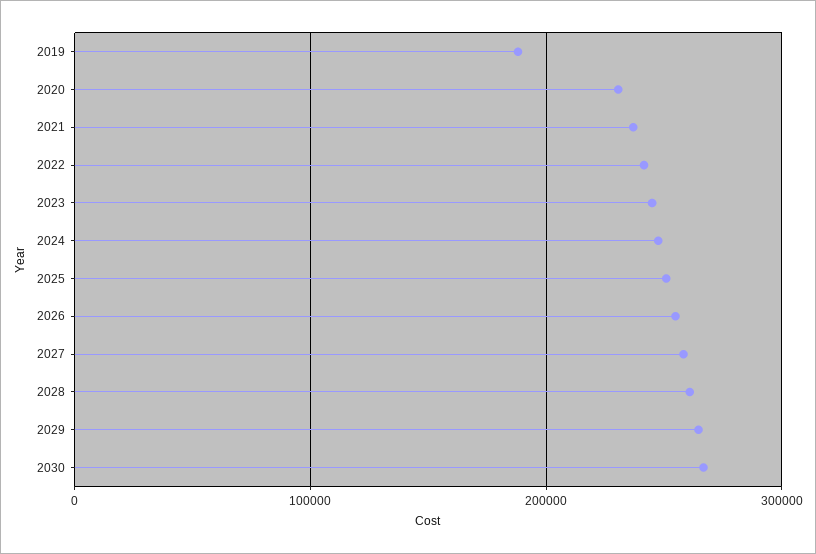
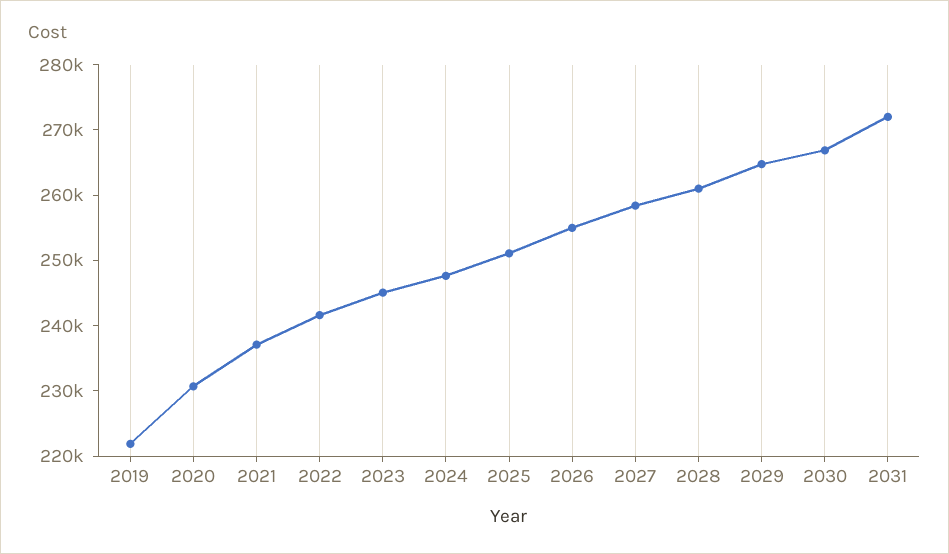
2019: 190000 -> 222000
2031: none -> 272000

